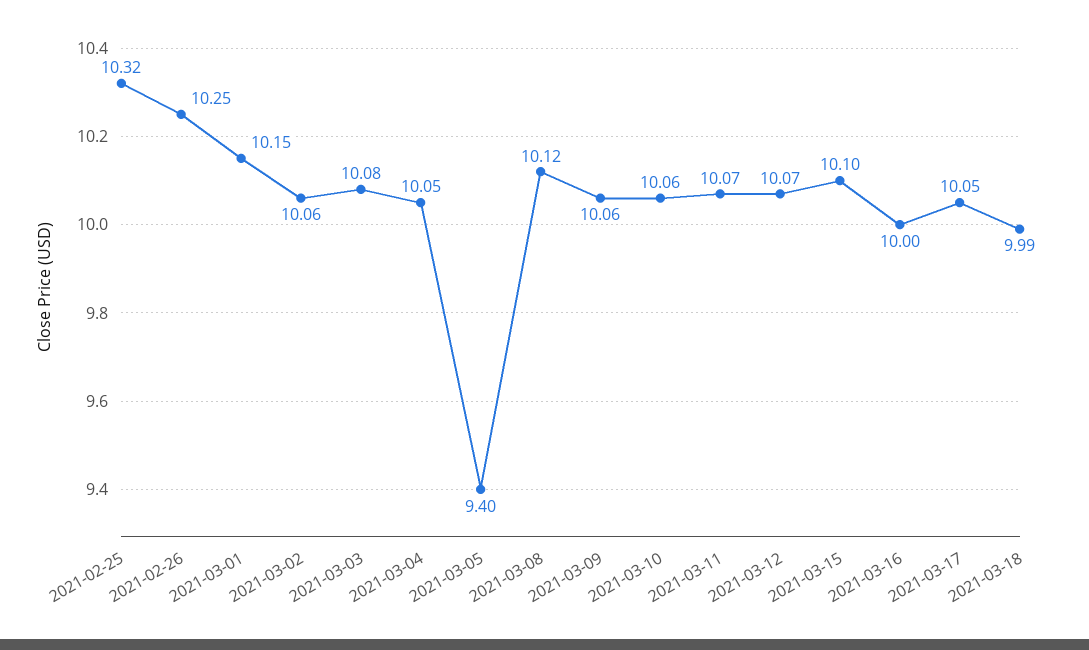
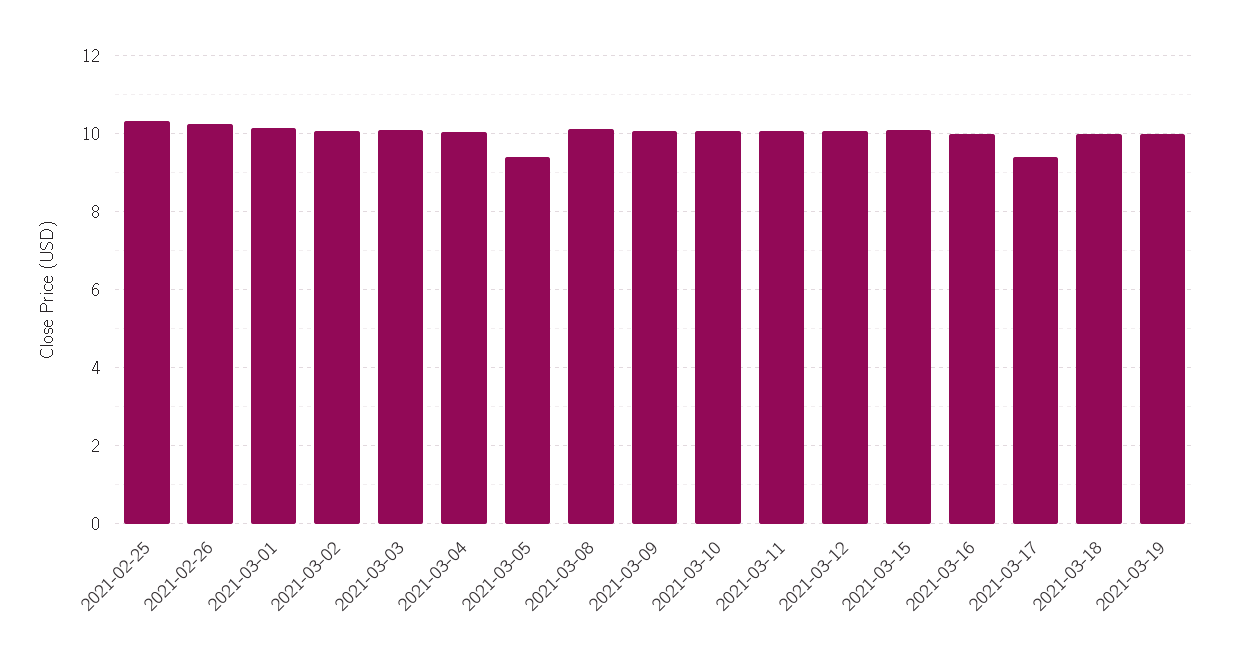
2021-03-17: 10.05 -> 9.4
2021-03-19: none -> 10

